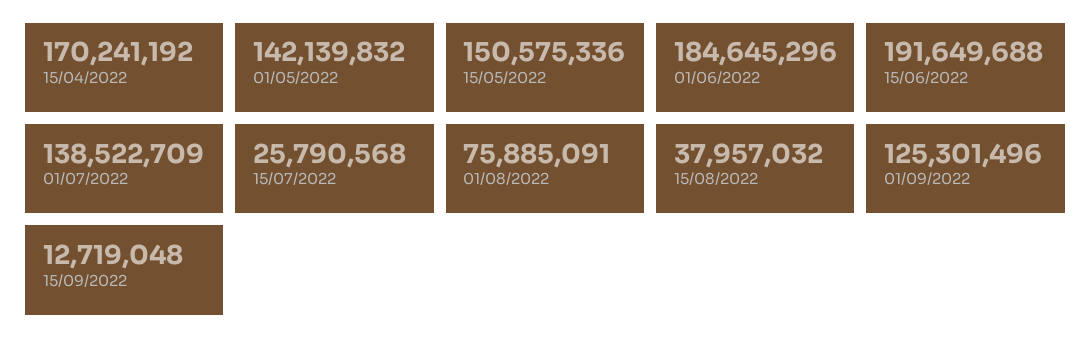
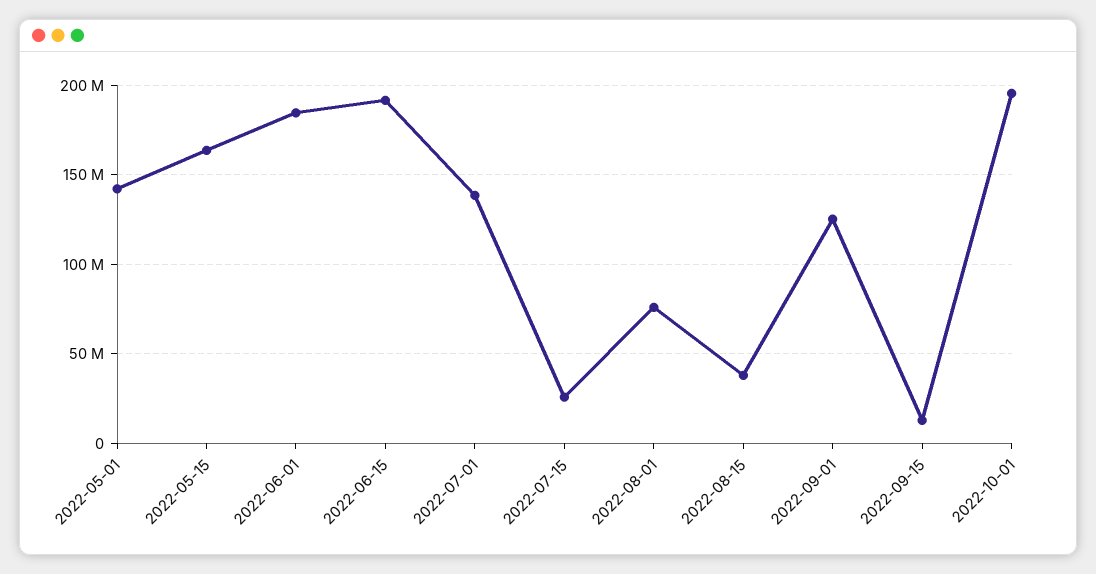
15/04/2022: 170241192 -> none
15/05/2022: 150575336 -> 165000000
2022-10-01: none -> 195000000

